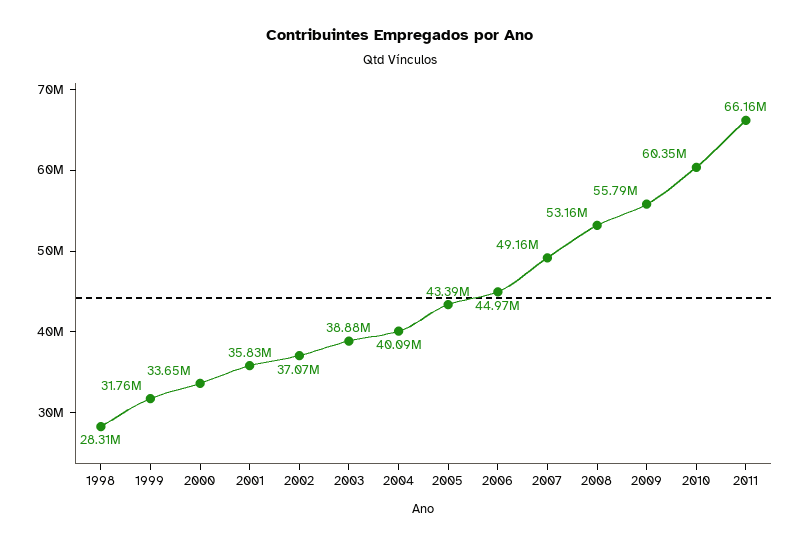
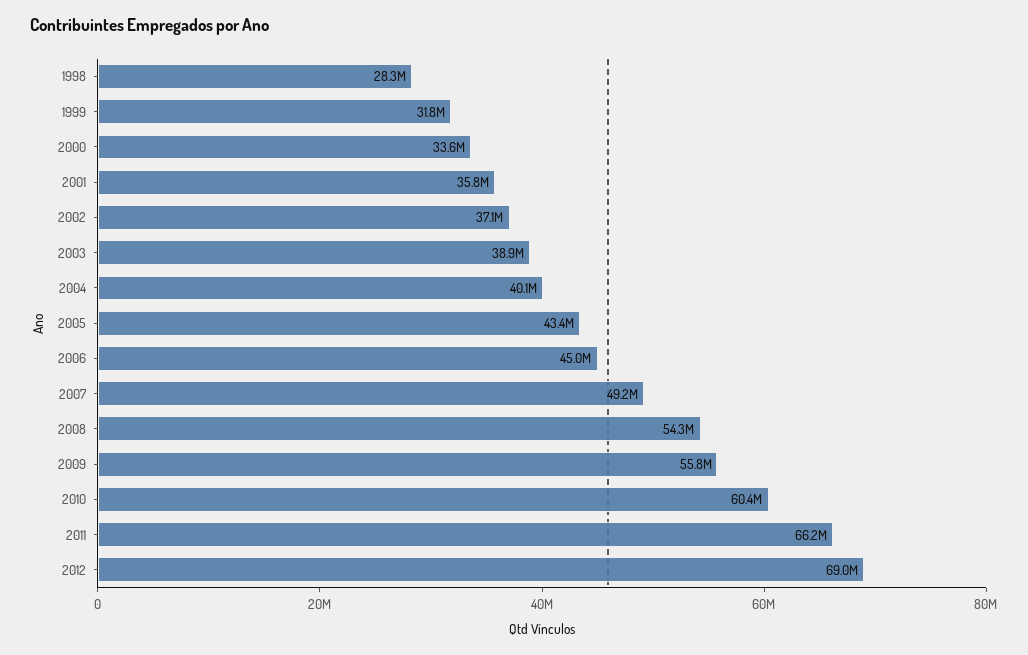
2008: 53160000 -> 54300000
2012: none -> 69000000

